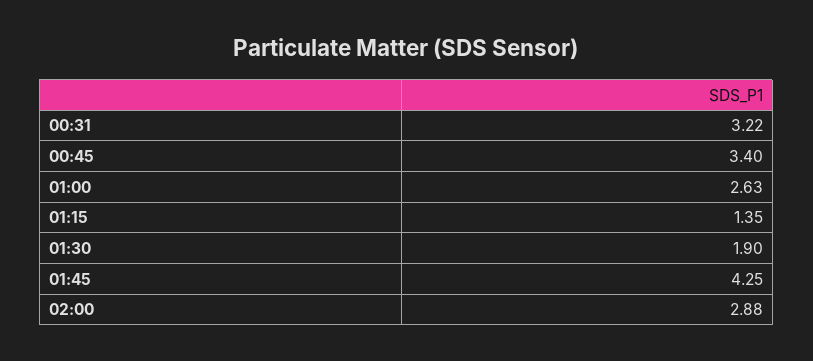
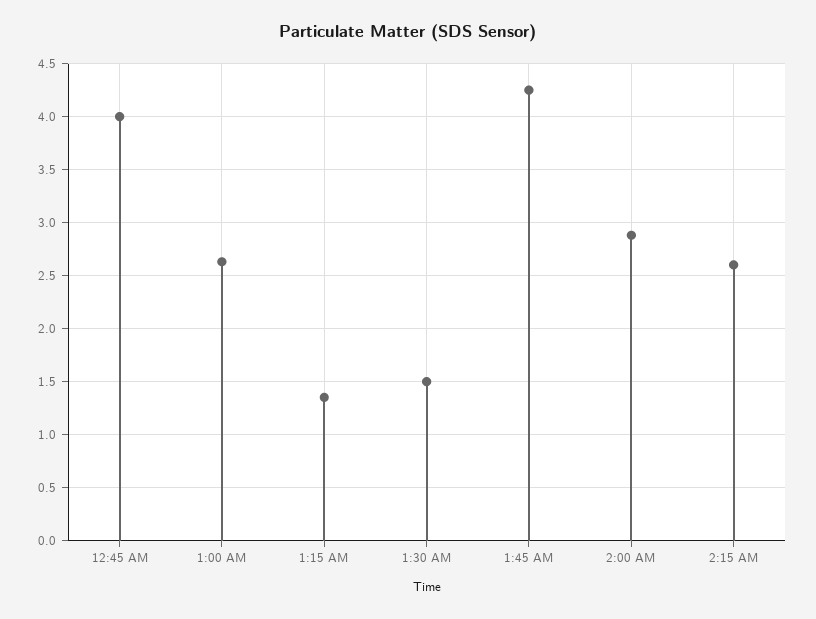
00:31: 3.22 -> none
00:45: 3.4 -> 4
01:30: 1.9 -> 1.5
2:15 AM: none -> 2.6

